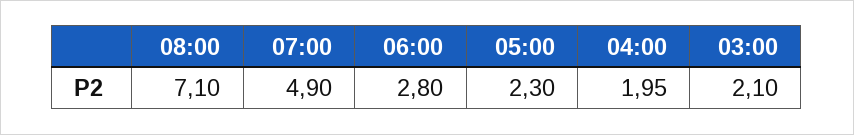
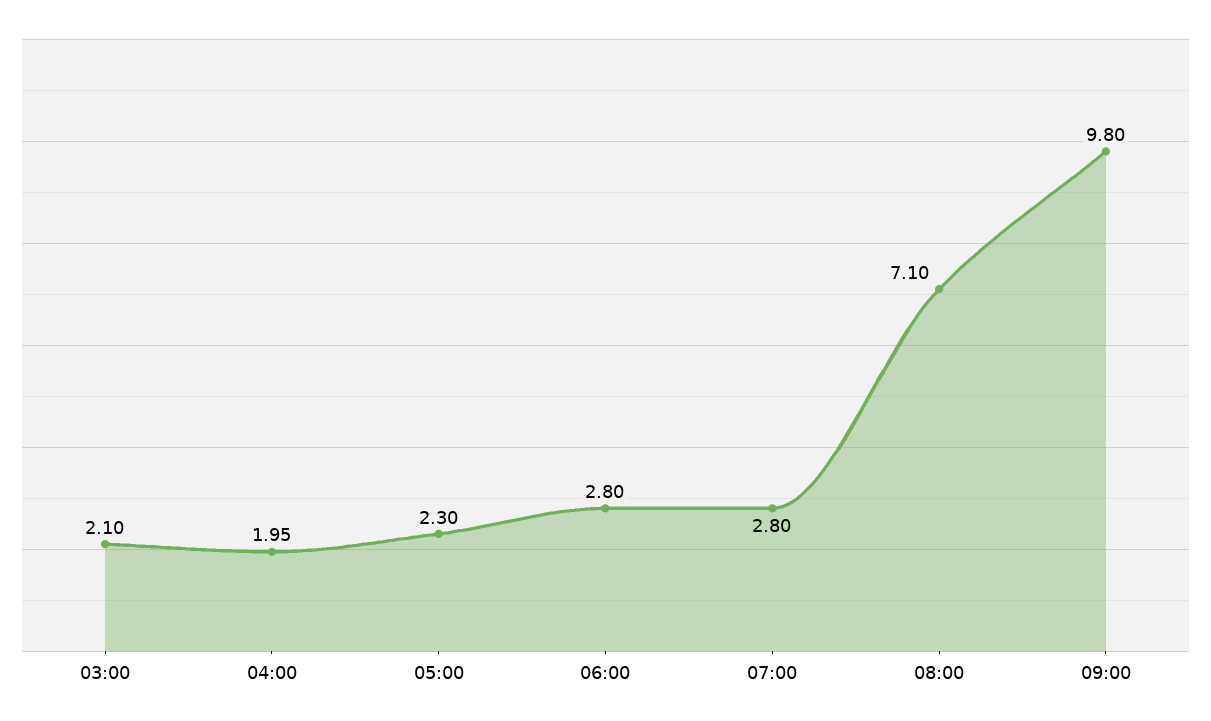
07:00: 4.9 -> 2.8
09:00: none -> 9.8

